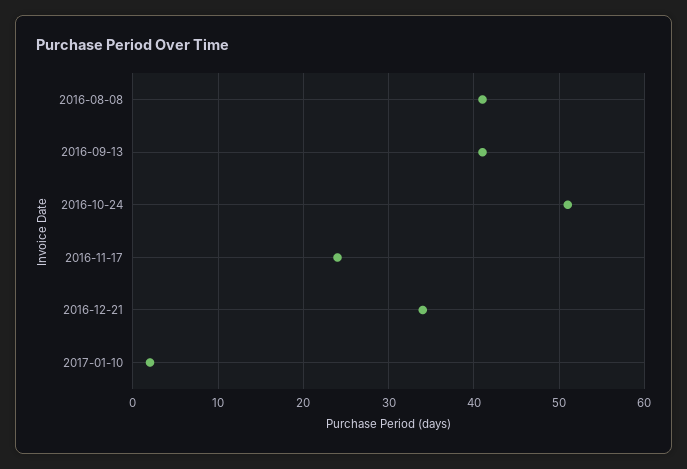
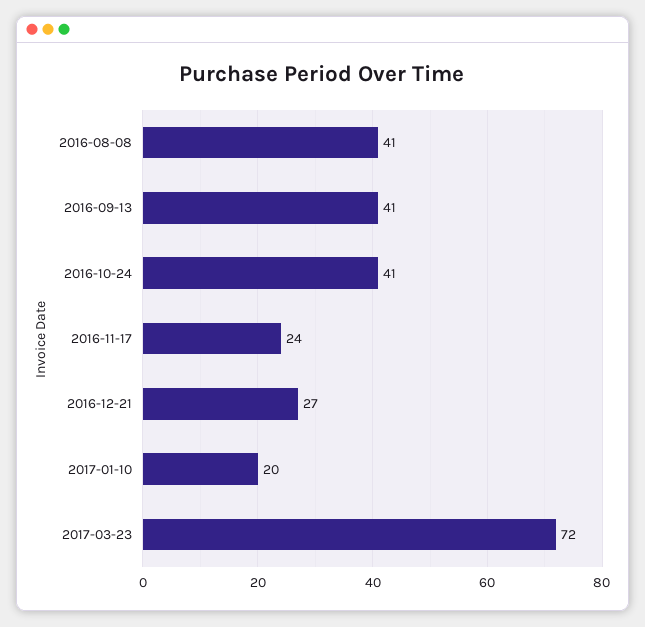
2016-10-24: 51 -> 41
2016-12-21: 34 -> 27
2017-01-10: 2 -> 20
2017-03-23: none -> 72

